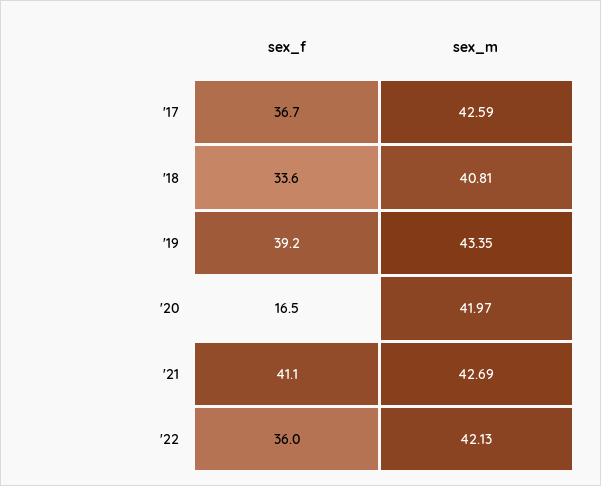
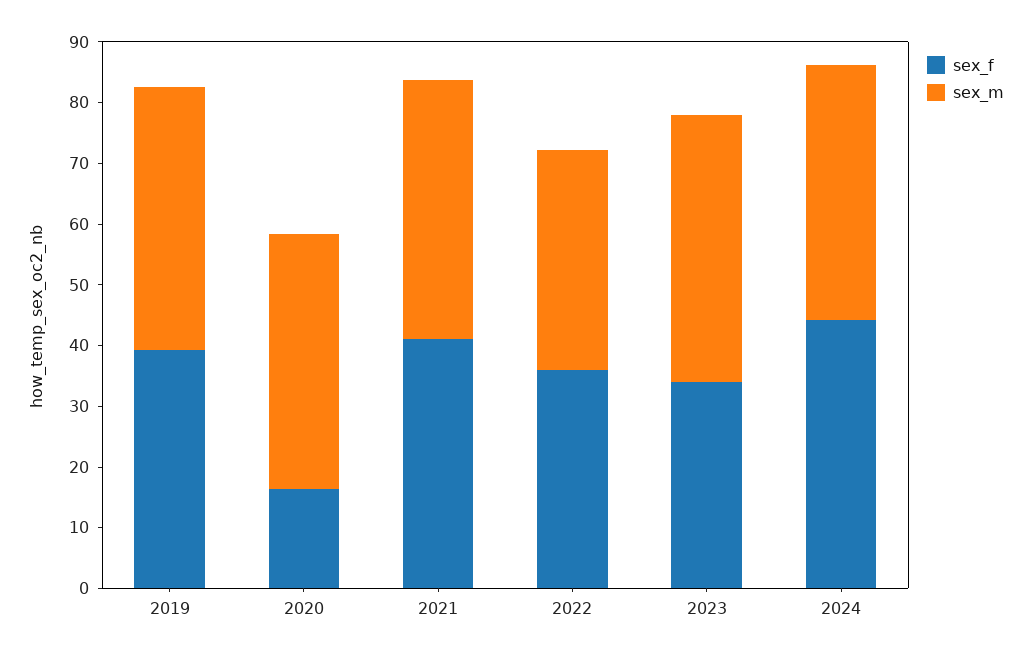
sex_f, '17: 36.7 -> none
sex_m, '17: 42.59 -> none
sex_f, '18: 33.6 -> none
sex_m, '18: 40.81 -> none
sex_m, '22: 42.13 -> 36
sex_f, 2023: none -> 34
sex_m, 2023: none -> 44
sex_f, 2024: none -> 44
sex_m, 2024: none -> 42

